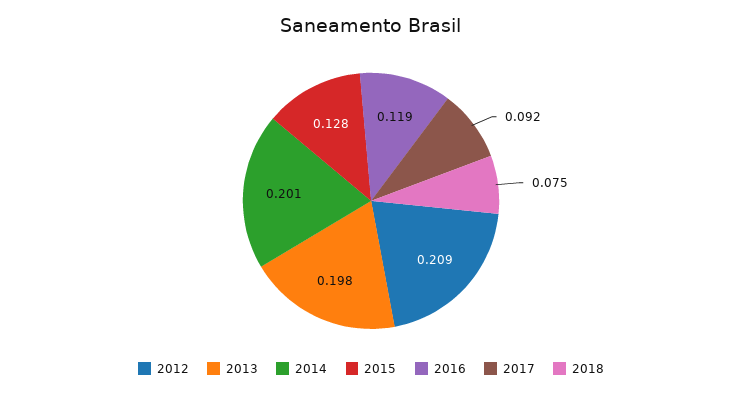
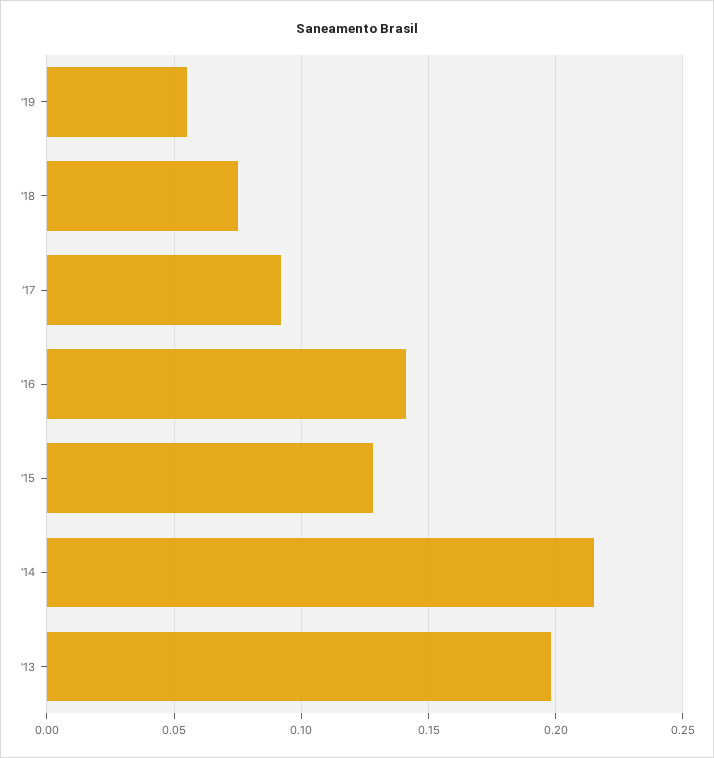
2012: 0.209 -> none
2014: 0.201 -> 0.215
2016: 0.119 -> 0.14
'19: none -> 0.055

